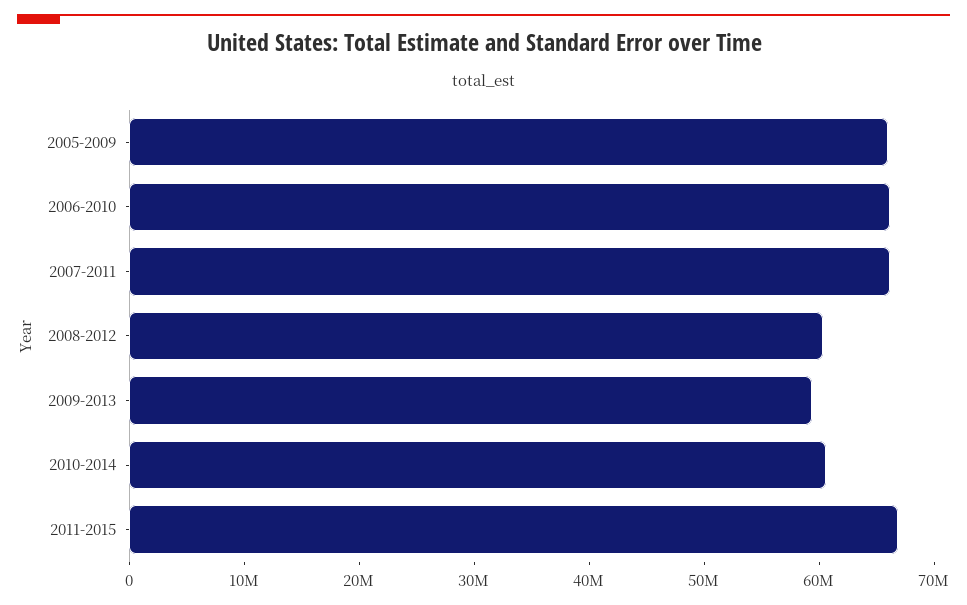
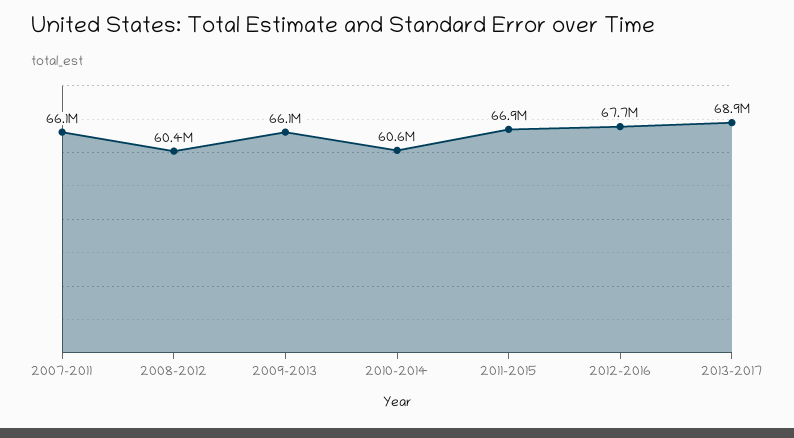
2005-2009: 66000000 -> none
2006-2010: 66000000 -> none
2009-2013: 60000000 -> 66100000
2012-2016: none -> 67700000
2013-2017: none -> 68900000

